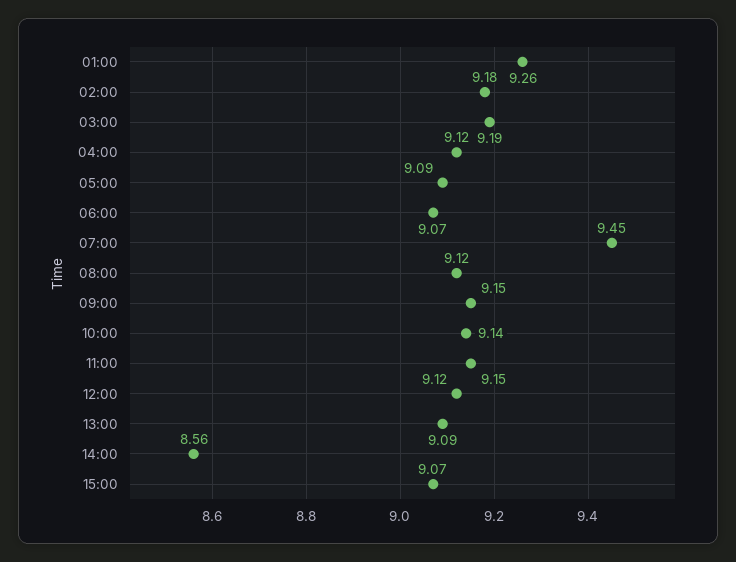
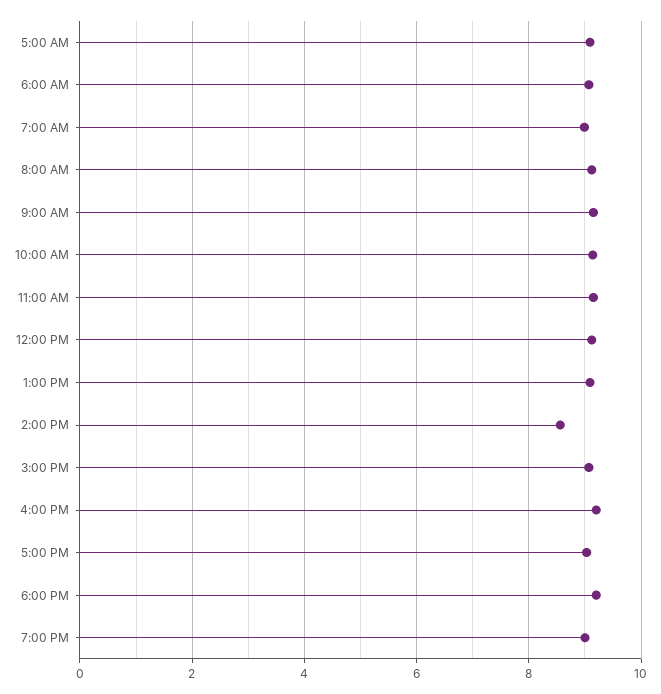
01:00: 9.26 -> none
02:00: 9.18 -> none
03:00: 9.19 -> none
04:00: 9.12 -> none
07:00: 9.45 -> 9
4:00 PM: none -> 9.2
5:00 PM: none -> 9
6:00 PM: none -> 9.2
7:00 PM: none -> 9

